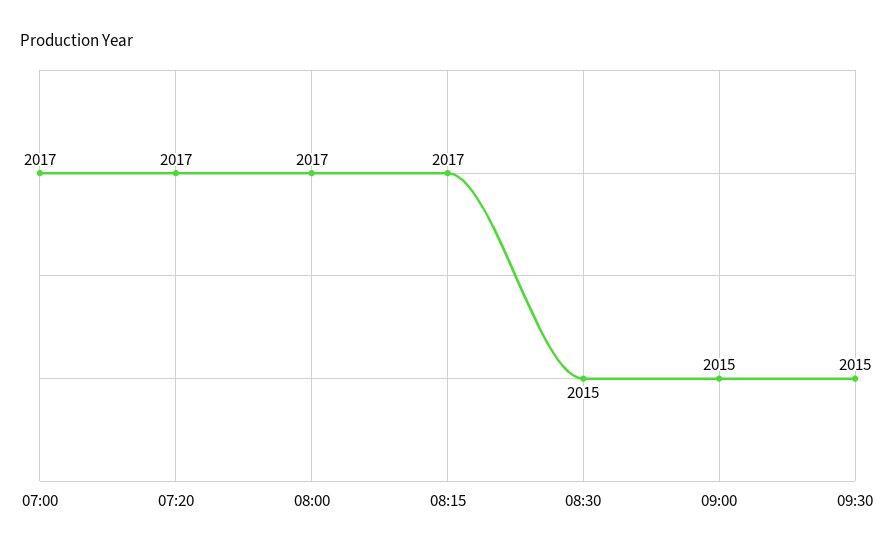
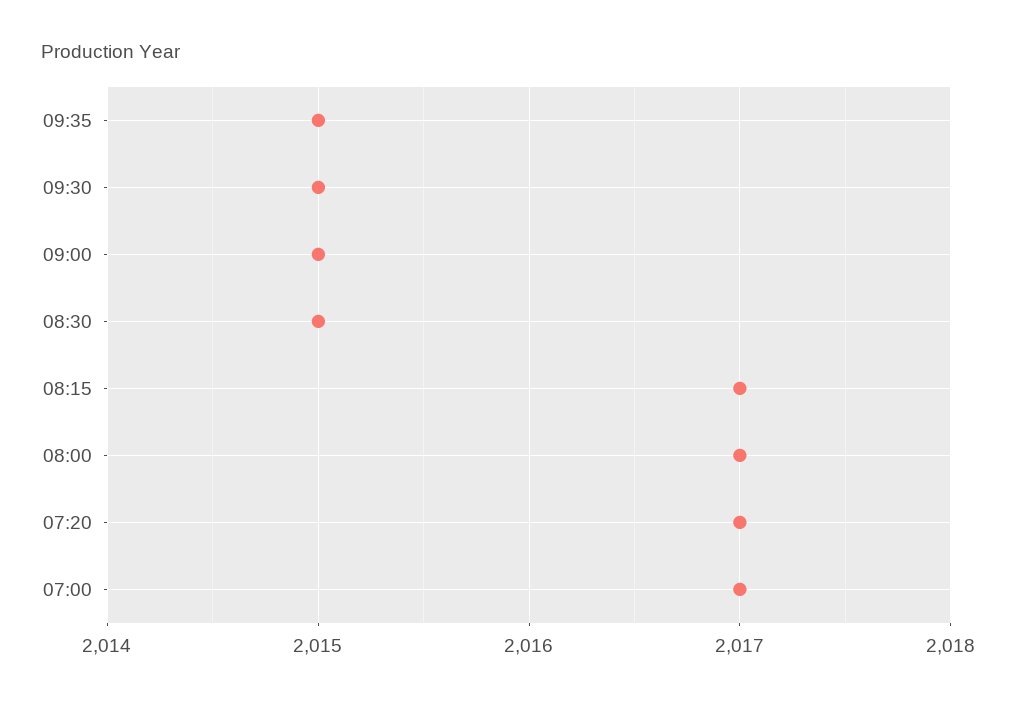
09:35: none -> 2015

